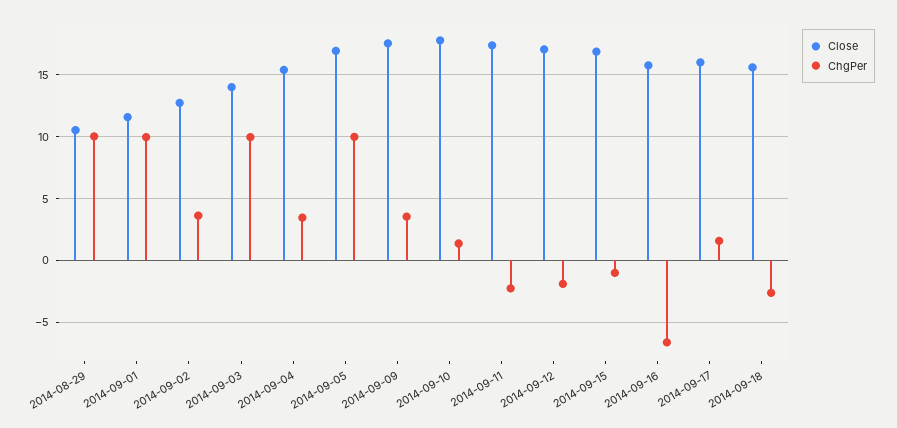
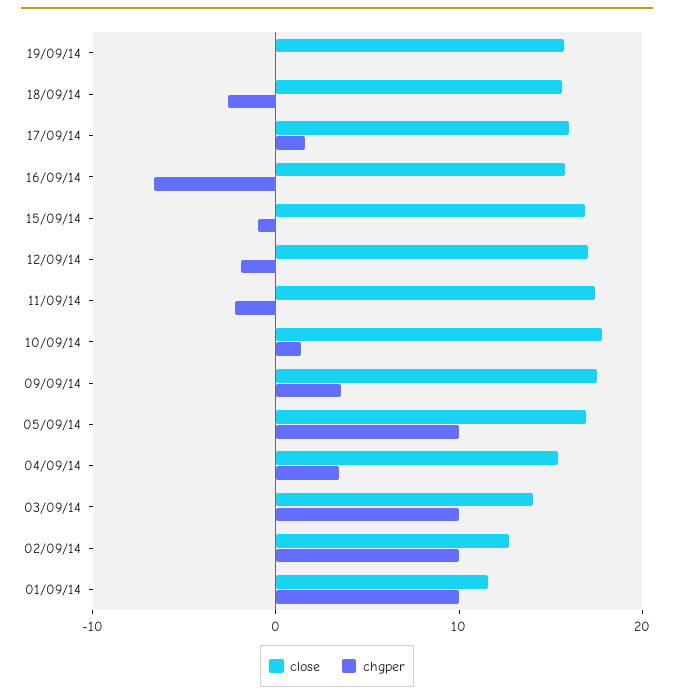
Close, 2014-08-29: 10.5 -> none
ChgPer, 2014-08-29: 10 -> none
ChgPer, 2014-09-02: 3.5 -> 10
Close, 19/09/14: none -> 16
ChgPer, 19/09/14: none -> 0

